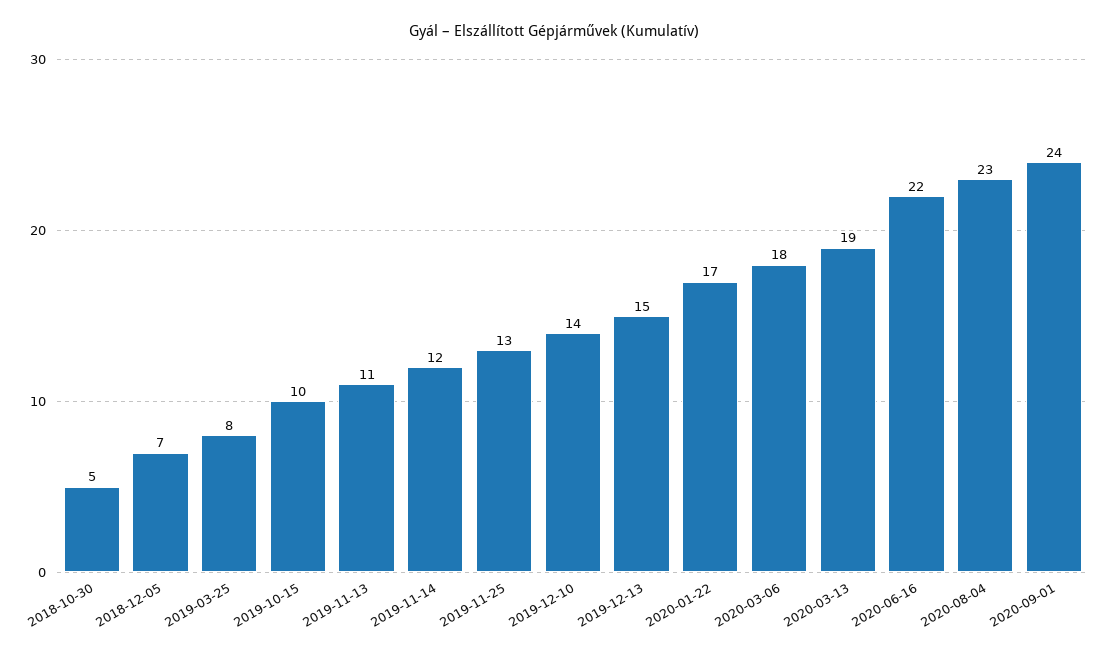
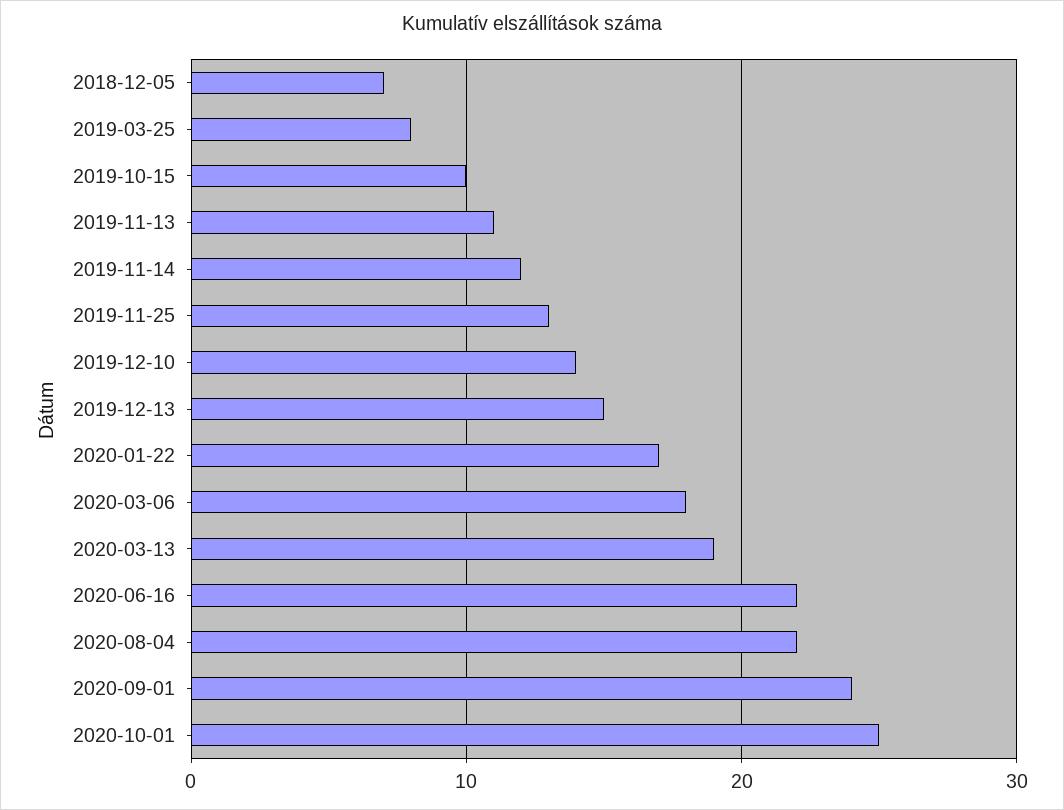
2018-10-30: 5 -> none
2020-08-04: 23 -> 22
2020-10-01: none -> 25

